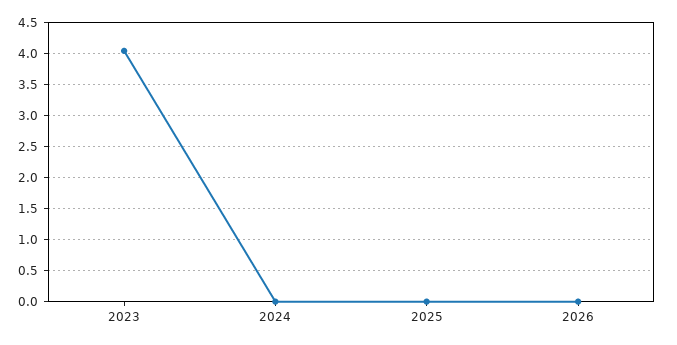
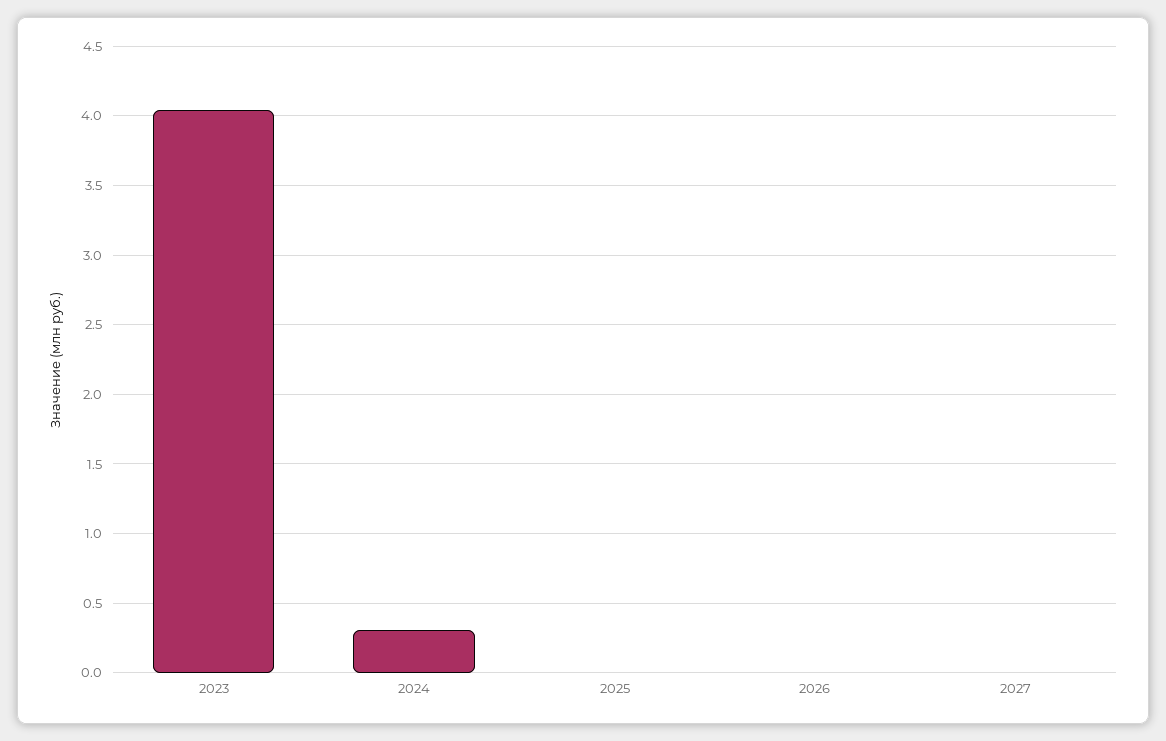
2024: 0 -> 0.3
2027: none -> 0

